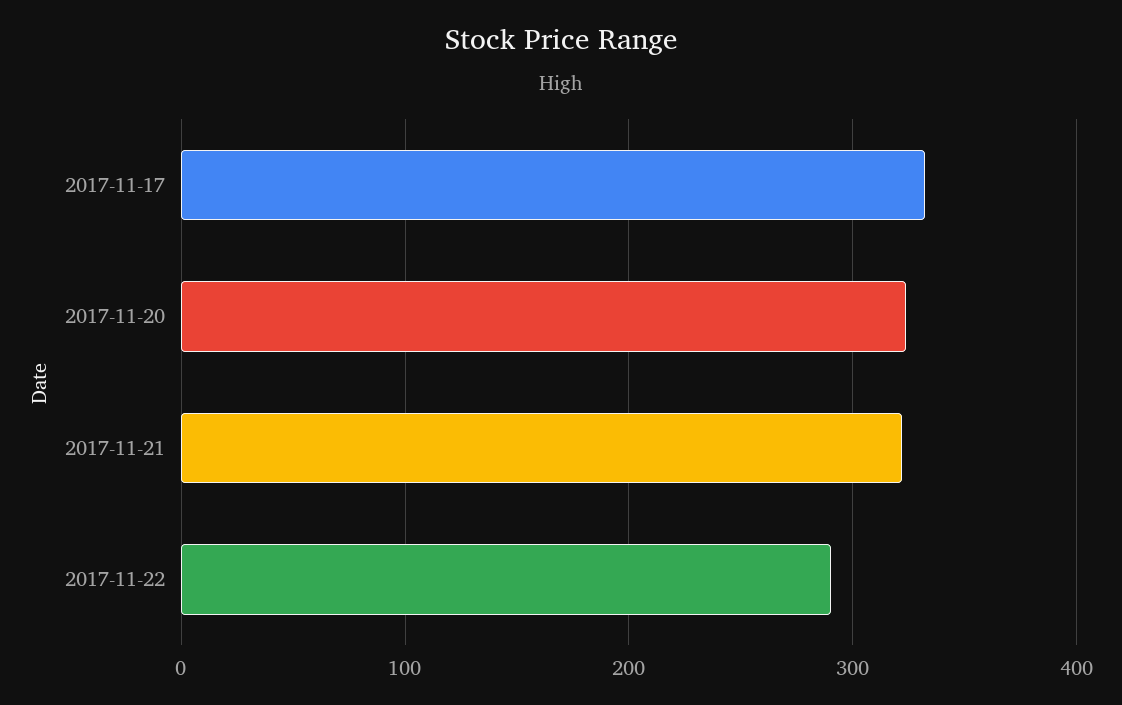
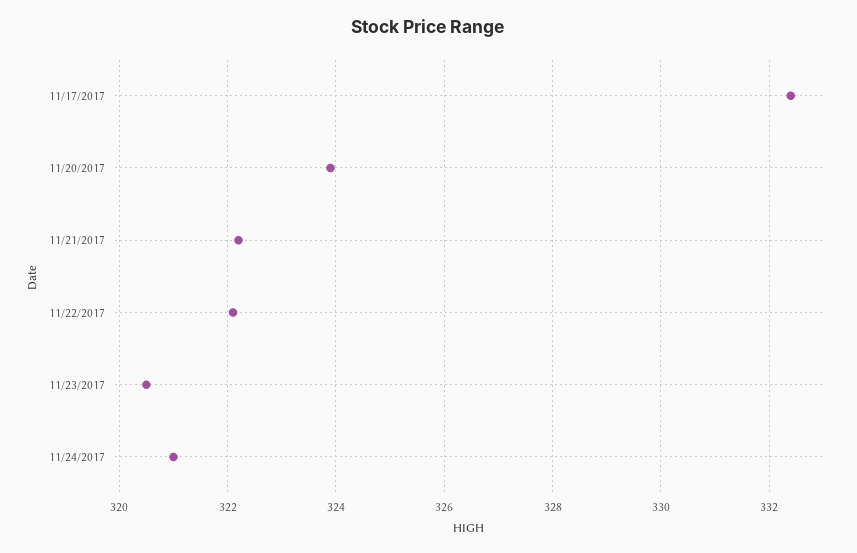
2017-11-22: 290 -> 322
11/23/2017: none -> 320.5
11/24/2017: none -> 321

